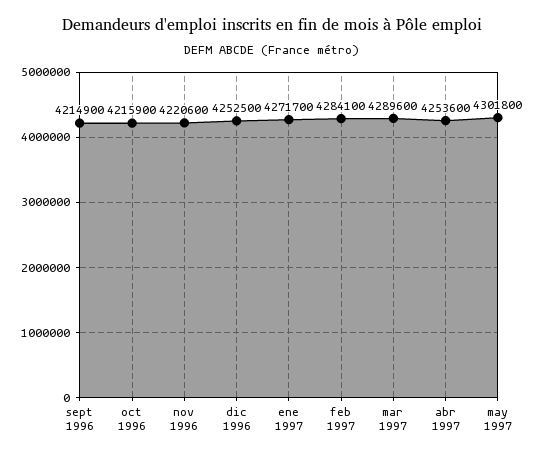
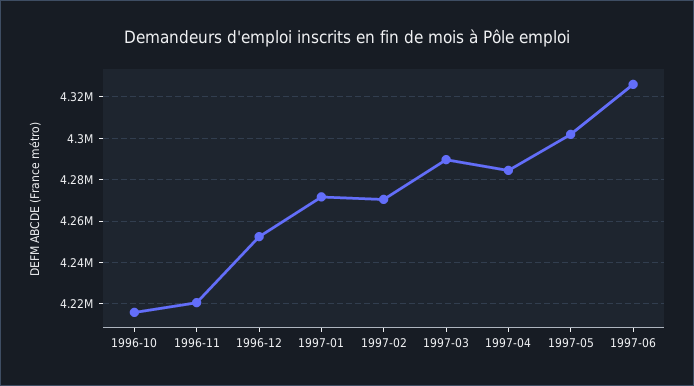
sept 1996: 4214900 -> none
feb 1997: 4284100 -> 4270000
abr 1997: 4253600 -> 4285000
1997-06: none -> 4325000

